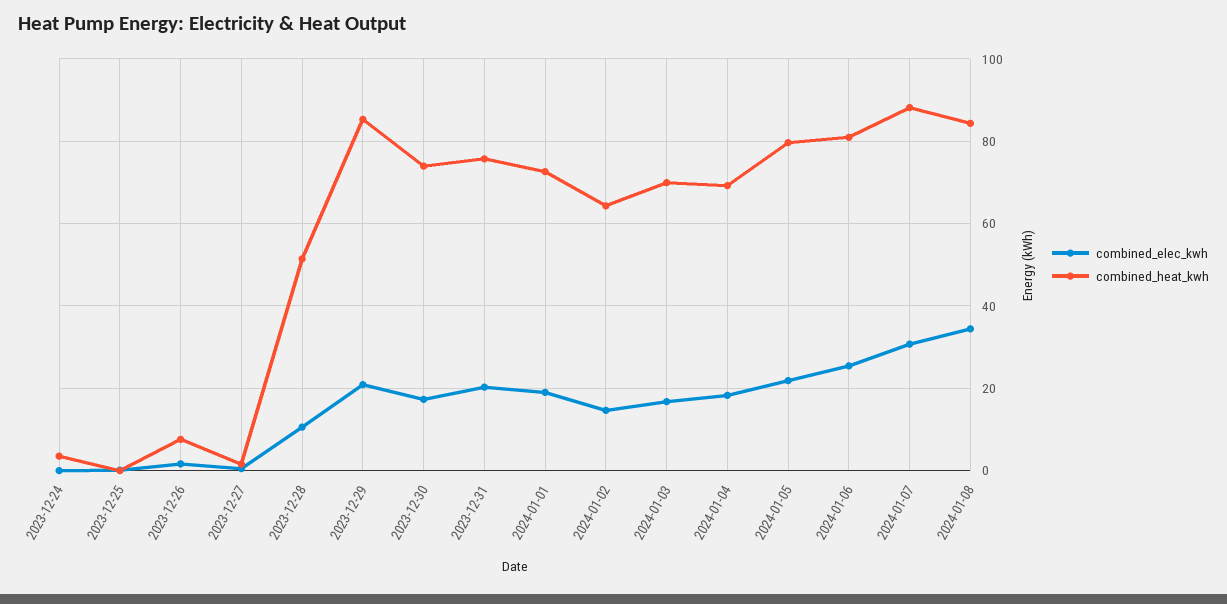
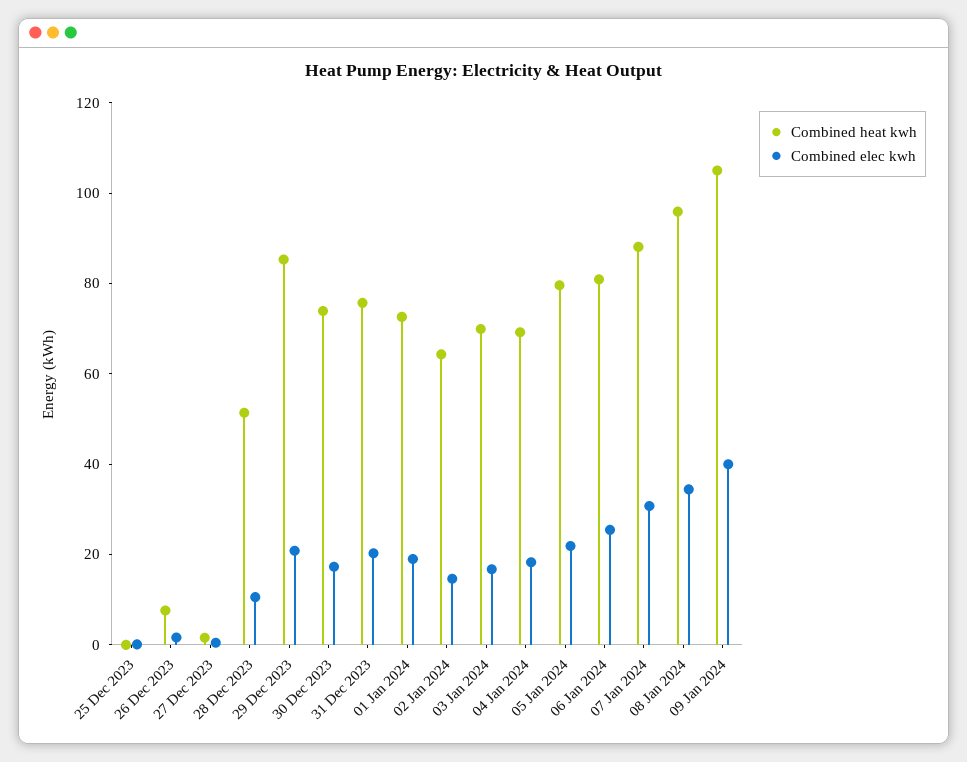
combined_elec_kwh, 2023-12-24: 0 -> none
combined_heat_kwh, 2023-12-24: 4 -> none
combined_heat_kwh, 2024-01-08: 84 -> 95
combined_heat_kwh, 09 Jan 2024: none -> 105
combined_elec_kwh, 09 Jan 2024: none -> 40

